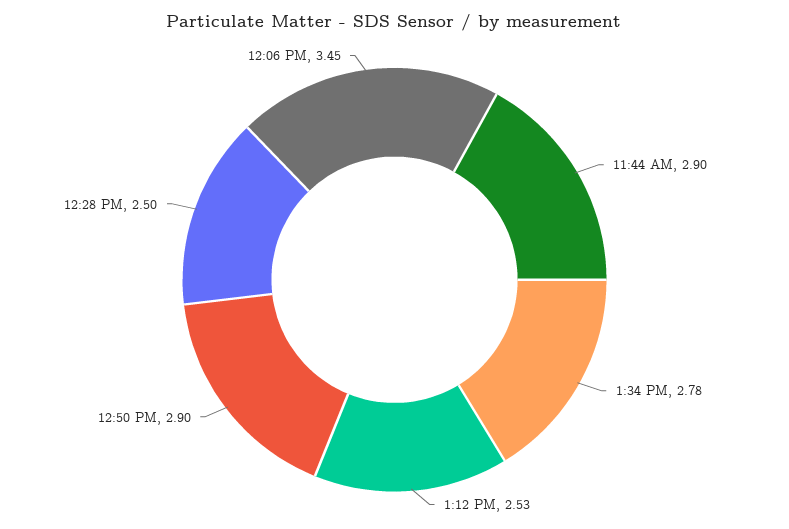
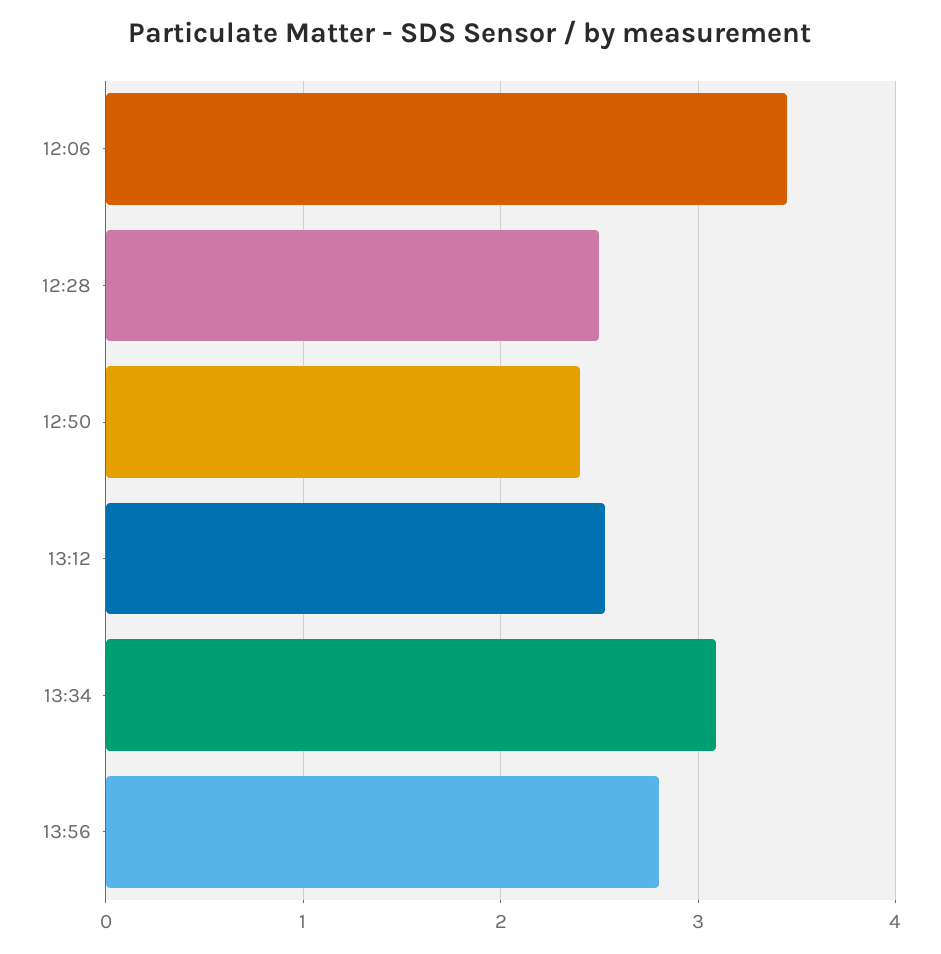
11:44 AM: 2.9 -> none
1:34 PM: 2.78 -> 3.1
12:50 PM: 2.9 -> 2.4
13:56: none -> 2.8

